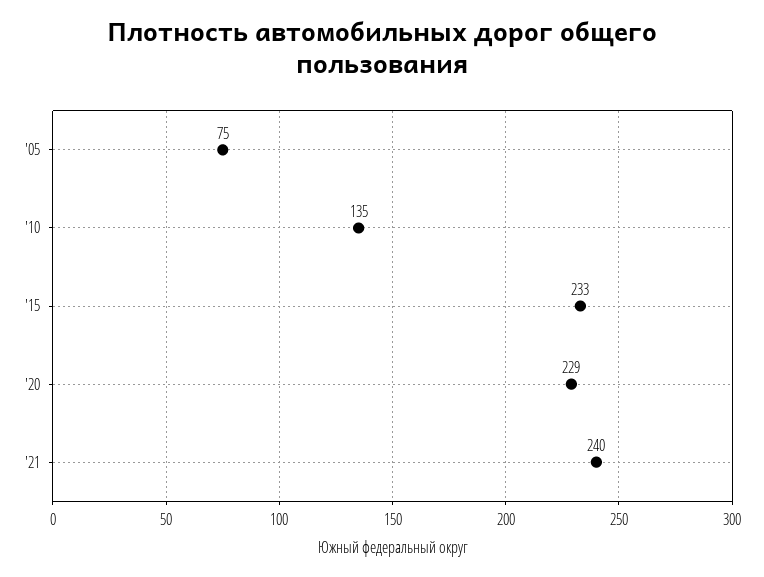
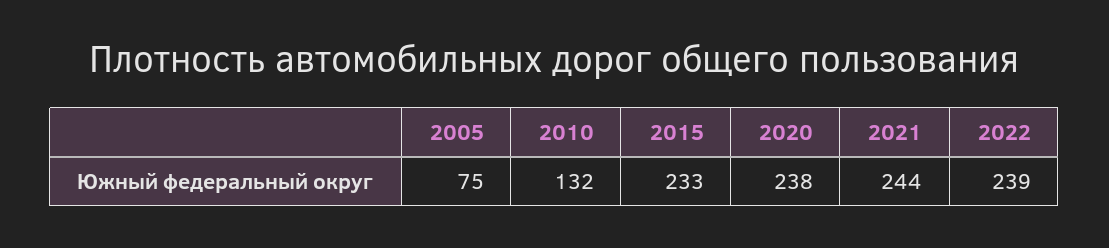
'10: 135 -> 132
'20: 229 -> 238
'21: 240 -> 244
2022: none -> 239

